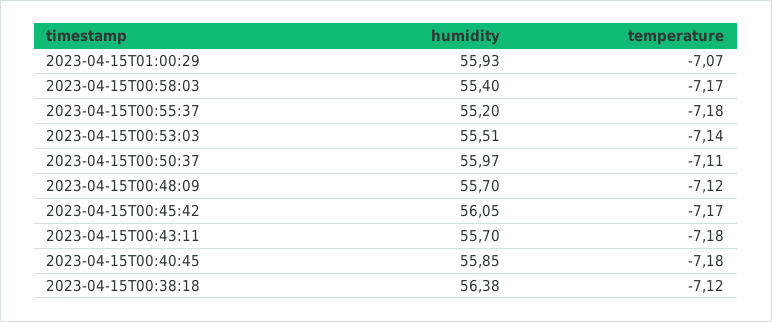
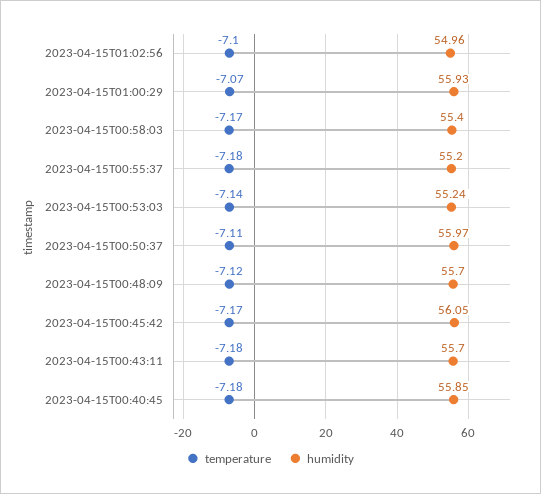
humidity, 2023-04-15T00:53:03: 55.51 -> 55.24
humidity, 2023-04-15T00:38:18: 56.38 -> none
temperature, 2023-04-15T00:38:18: -7.12 -> none
temperature, 2023-04-15T01:02:56: none -> -7.1
humidity, 2023-04-15T01:02:56: none -> 54.96

